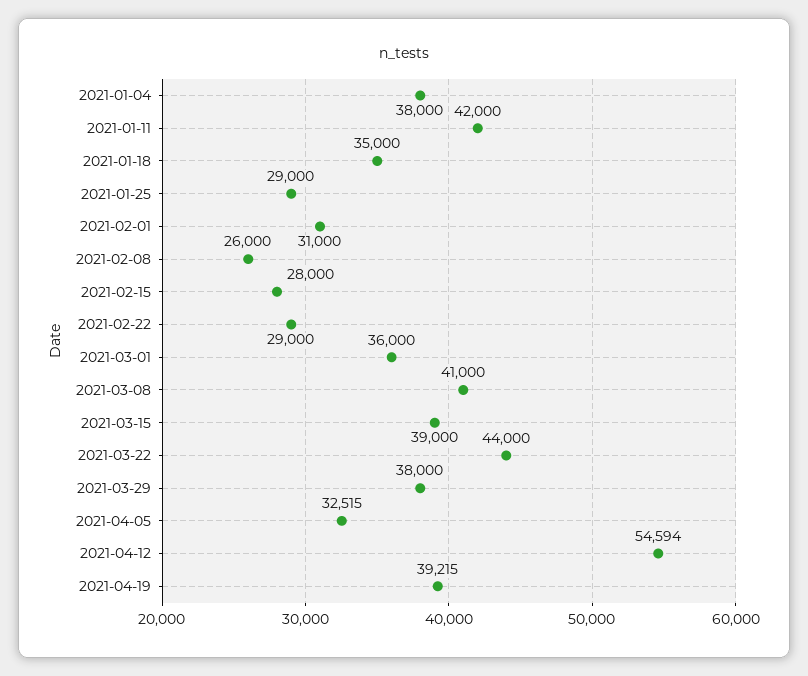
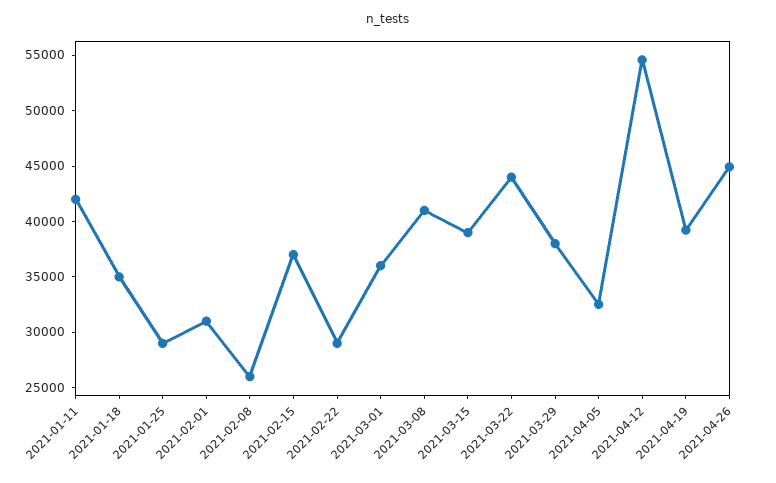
2021-01-04: 38000 -> none
2021-02-15: 28000 -> 37000
2021-04-26: none -> 45000

